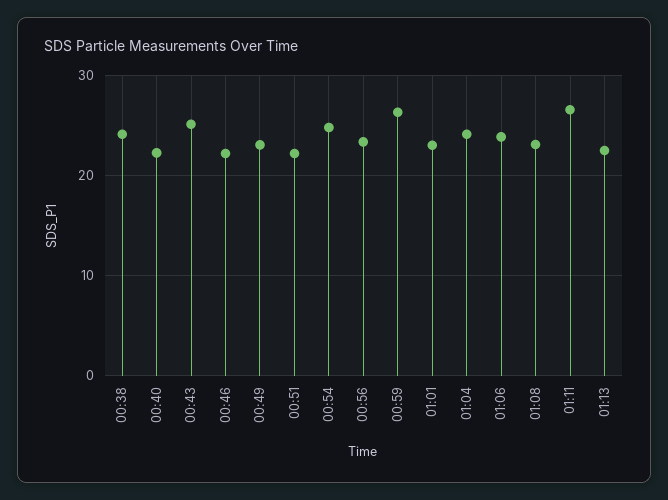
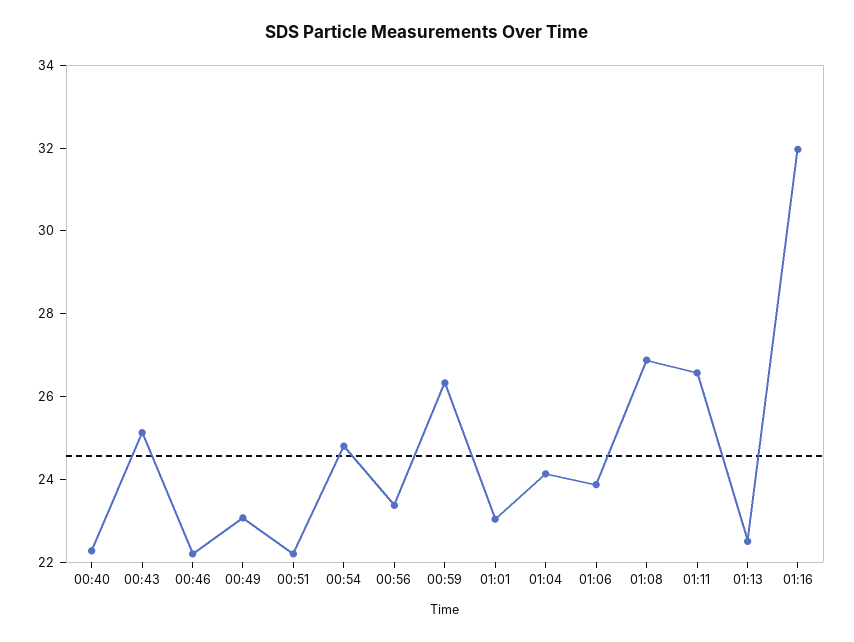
00:38: 24 -> none
01:08: 23 -> 27
01:16: none -> 32

